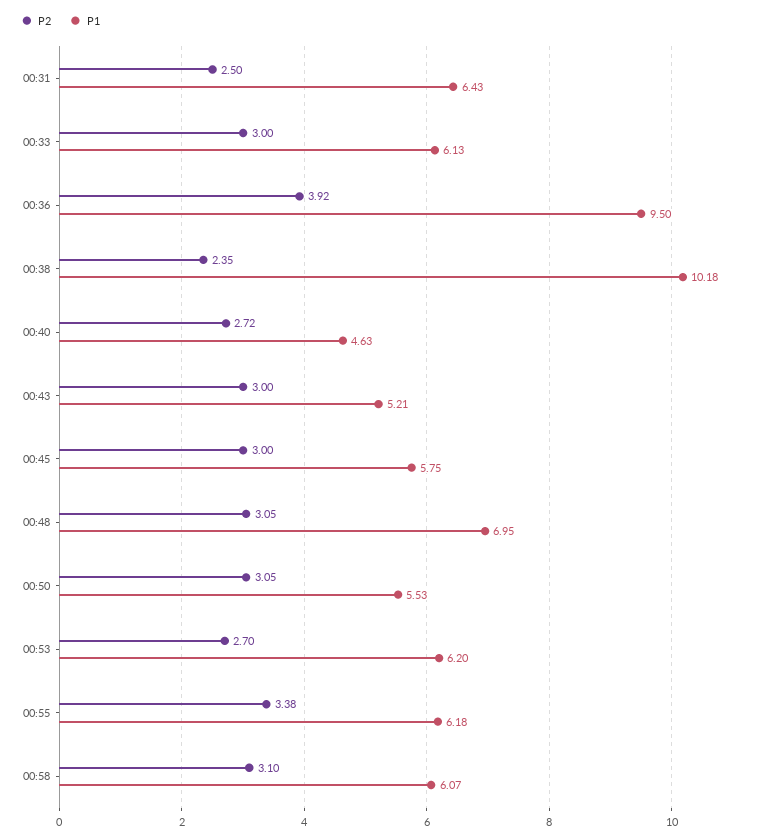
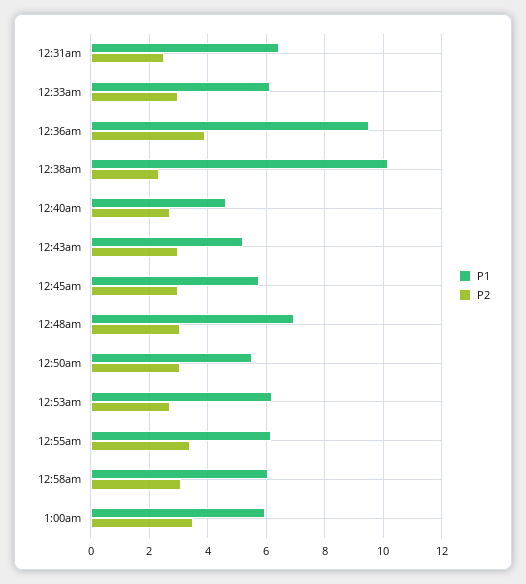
P1, 1:00am: none -> 6
P2, 1:00am: none -> 3.5

